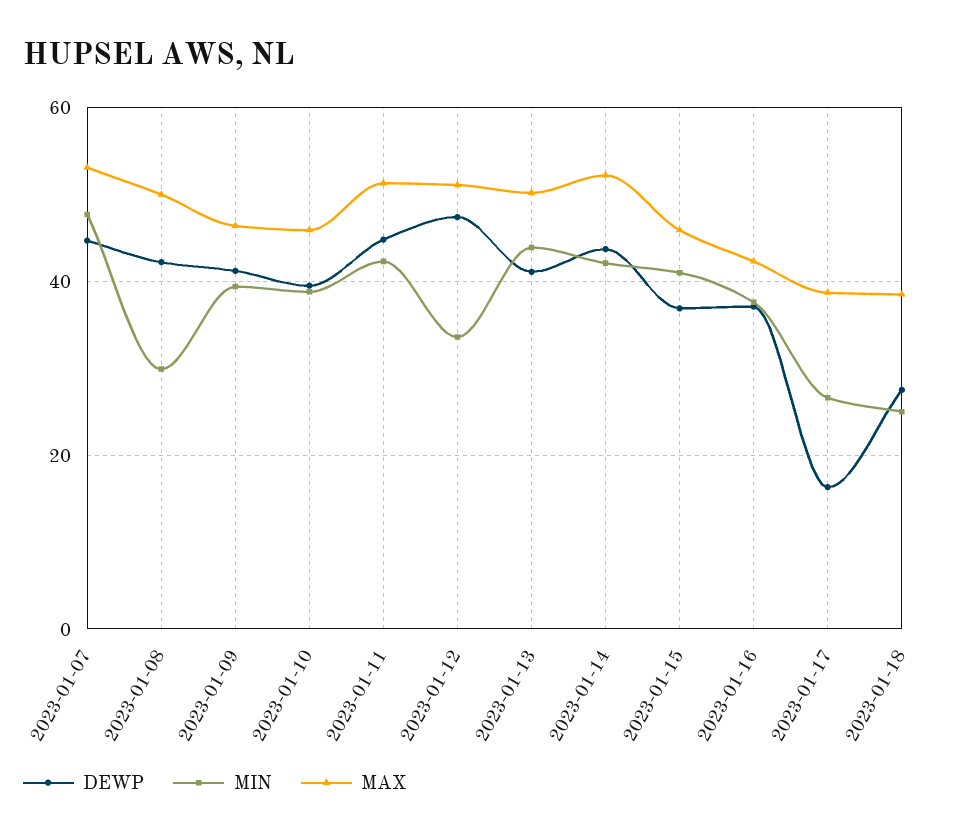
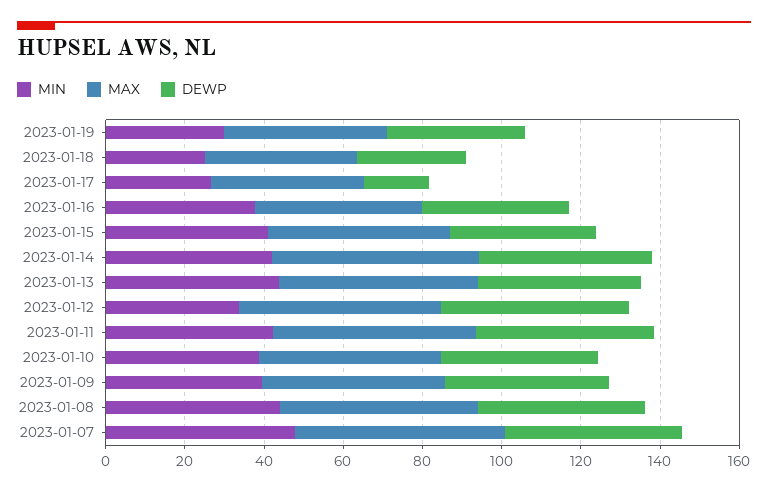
MIN, 2023-01-08: 30 -> 45
MIN, 2023-01-19: none -> 30
MAX, 2023-01-19: none -> 40
DEWP, 2023-01-19: none -> 35

